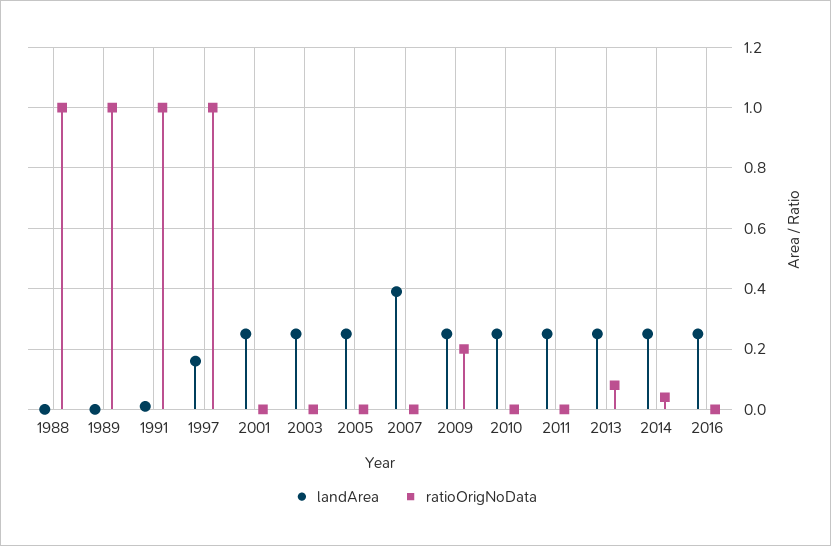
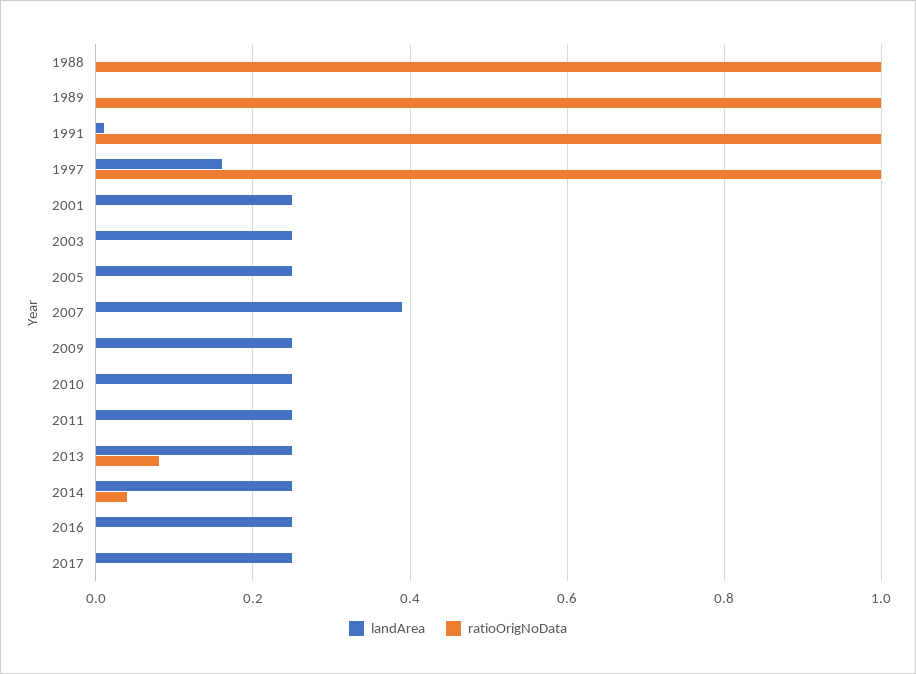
ratioOrigNoData, 2009: 0.2 -> 0
landArea, 2017: none -> 0.25
ratioOrigNoData, 2017: none -> 0

